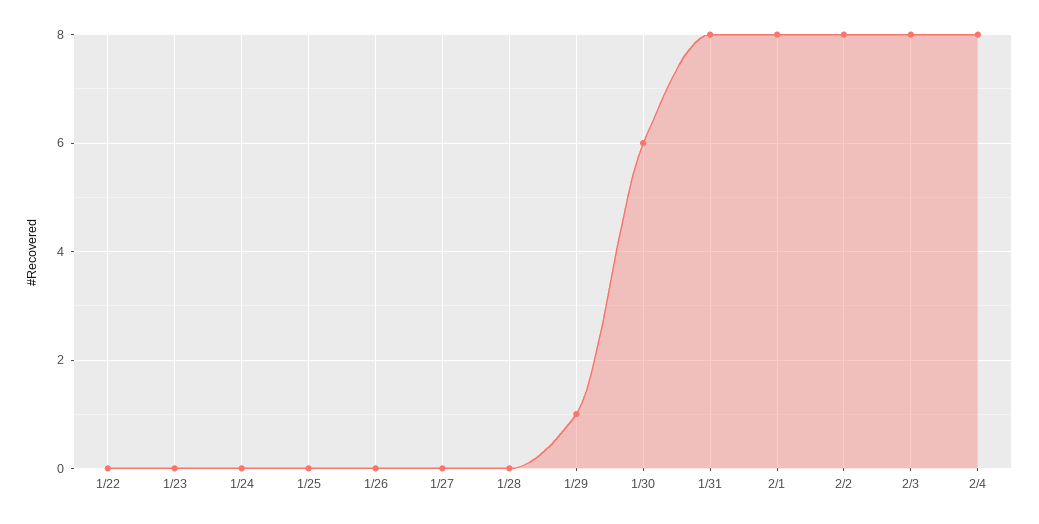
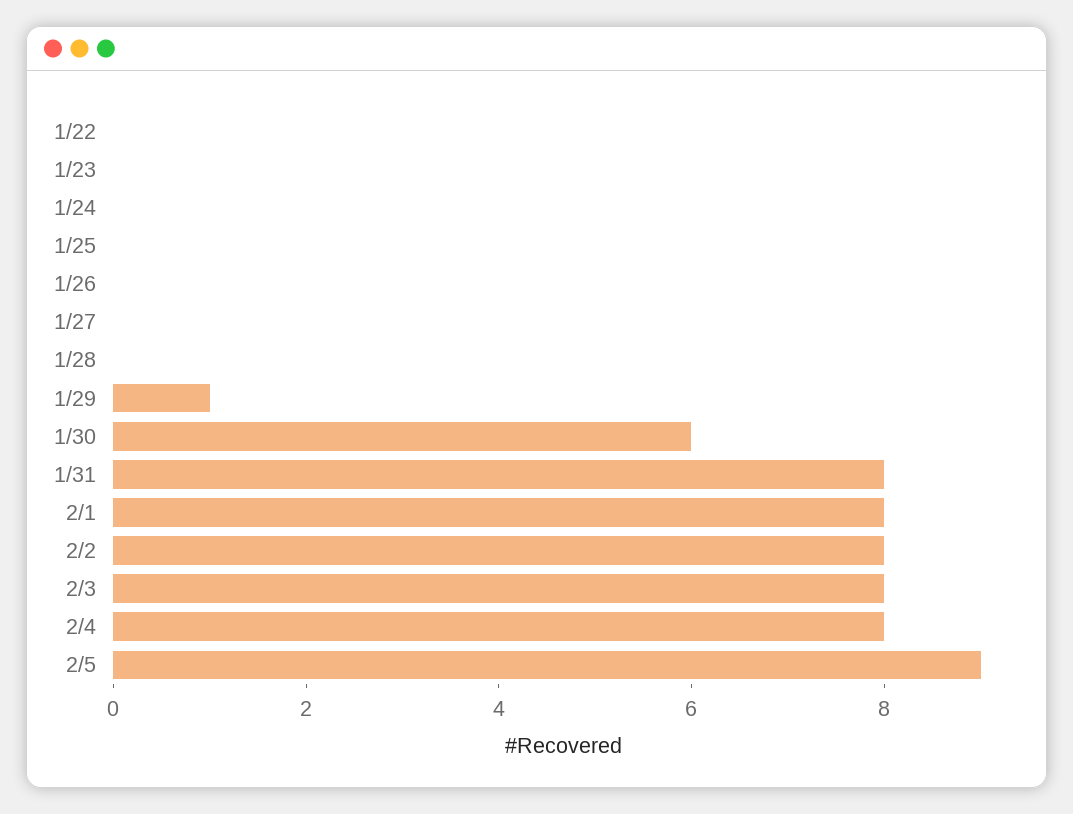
2/5: none -> 9

